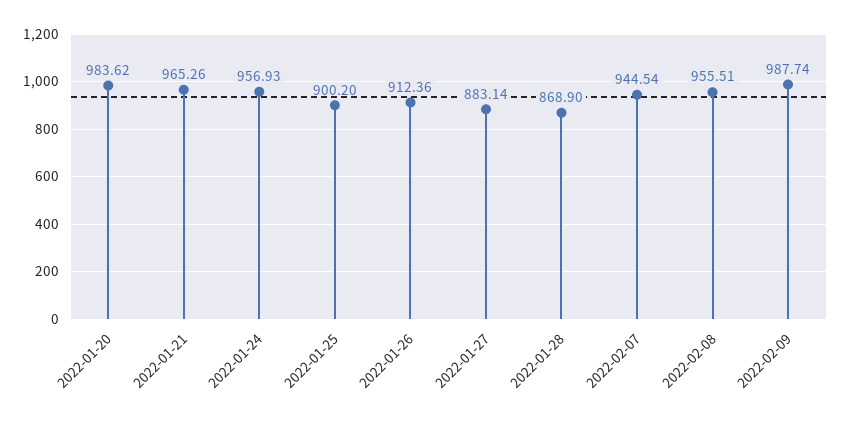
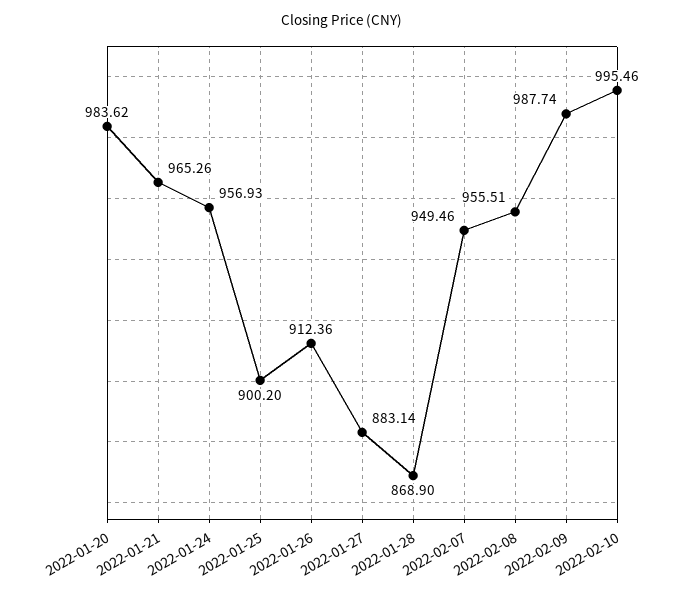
2022-02-07: 944.54 -> 949.46
2022-02-10: none -> 995.46

